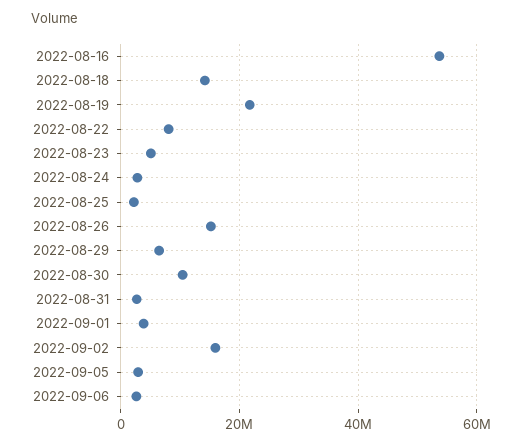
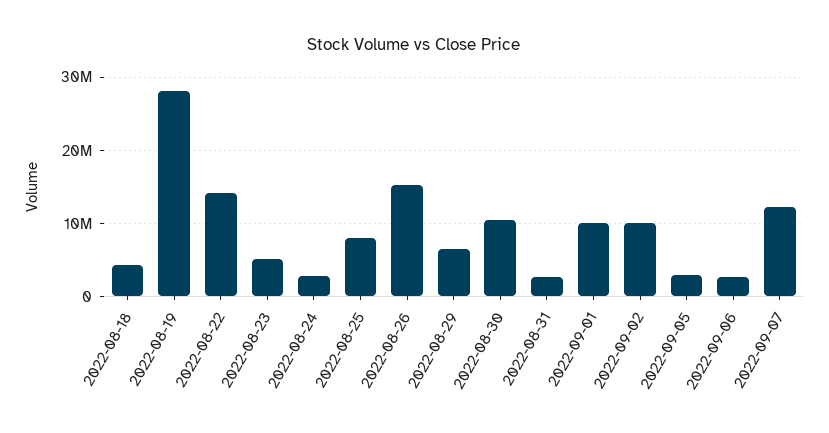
2022-08-16: 54000000 -> none
2022-08-18: 14000000 -> 4000000
2022-08-19: 22000000 -> 28000000
2022-08-22: 8000000 -> 14000000
2022-08-25: 2000000 -> 8000000
2022-09-01: 4000000 -> 10000000
2022-09-02: 16000000 -> 10000000
2022-09-07: none -> 12000000

